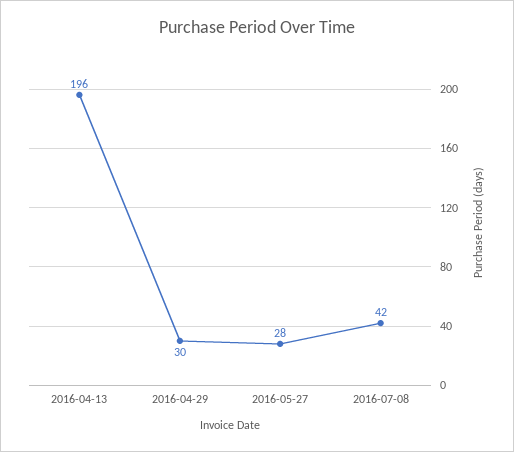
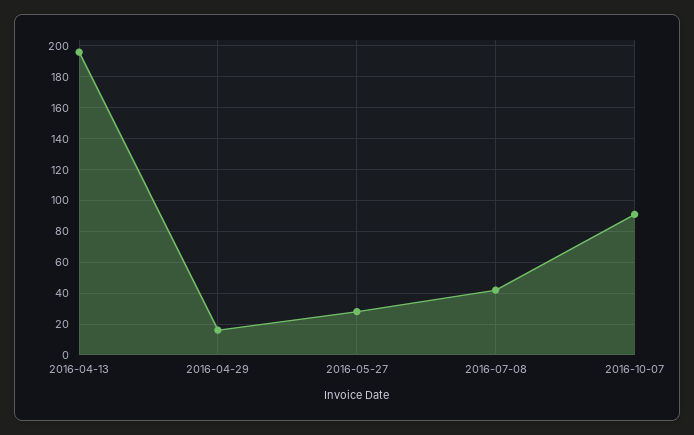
2016-04-29: 30 -> 15
2016-10-07: none -> 90

